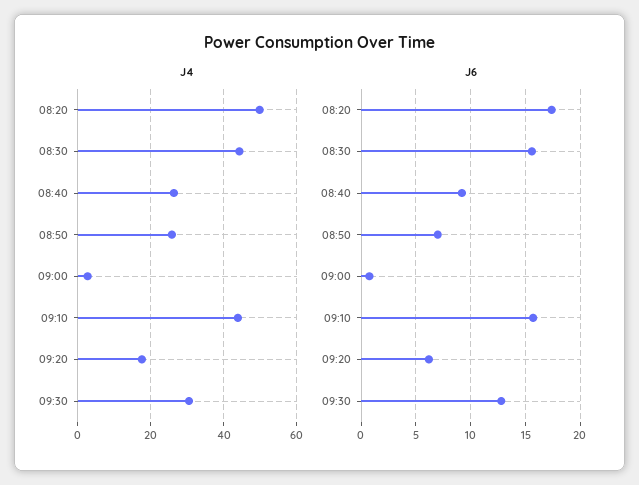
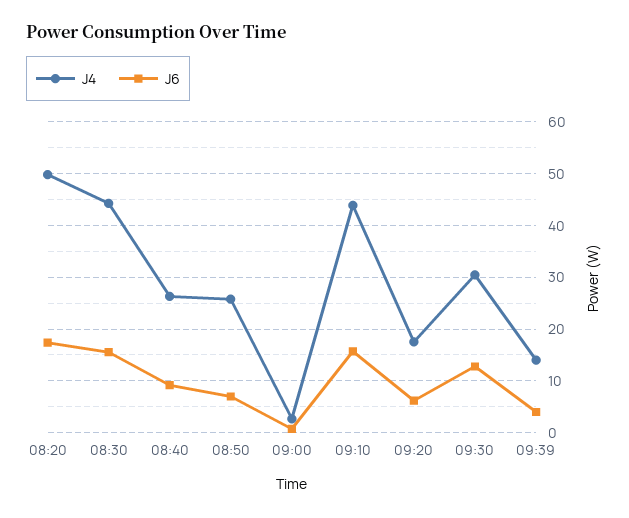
J4, 09:39: none -> 14
J6, 09:39: none -> 4

